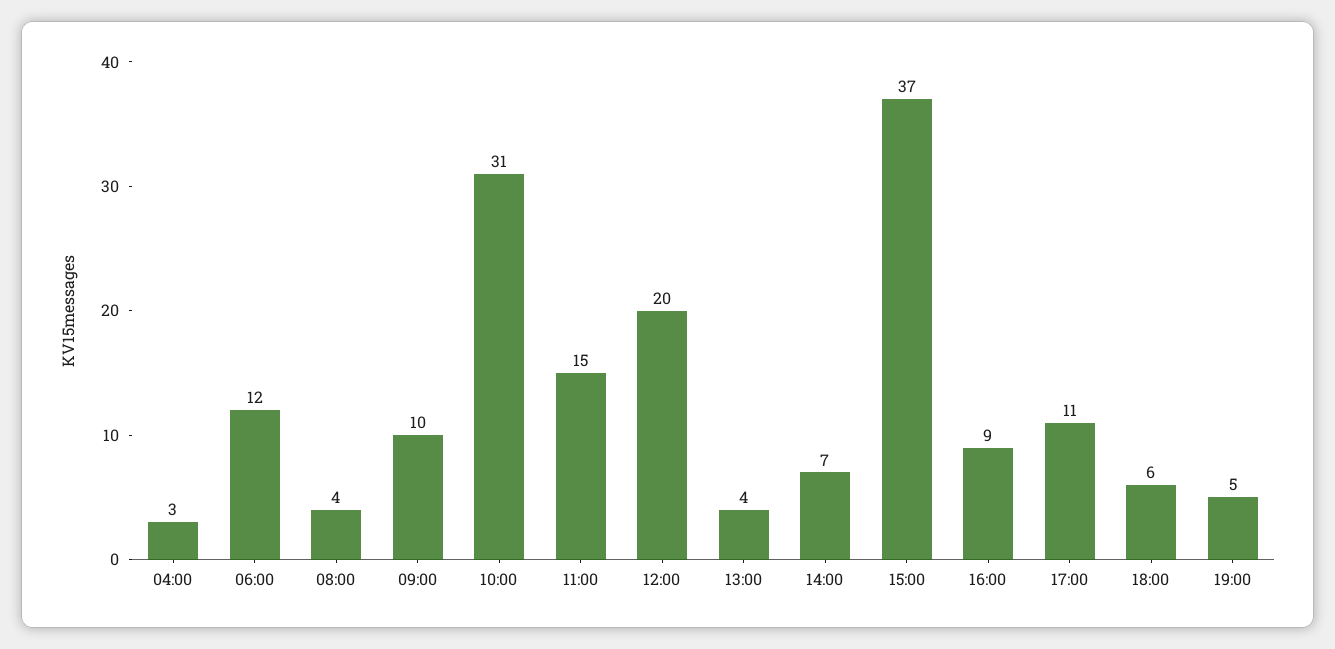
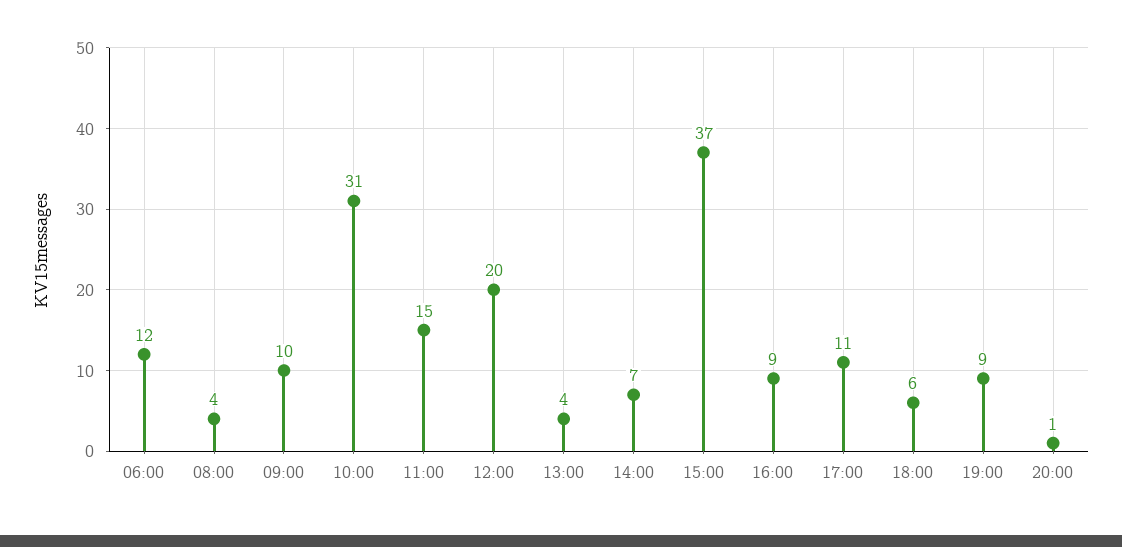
04:00: 3 -> none
19:00: 5 -> 9
20:00: none -> 1

